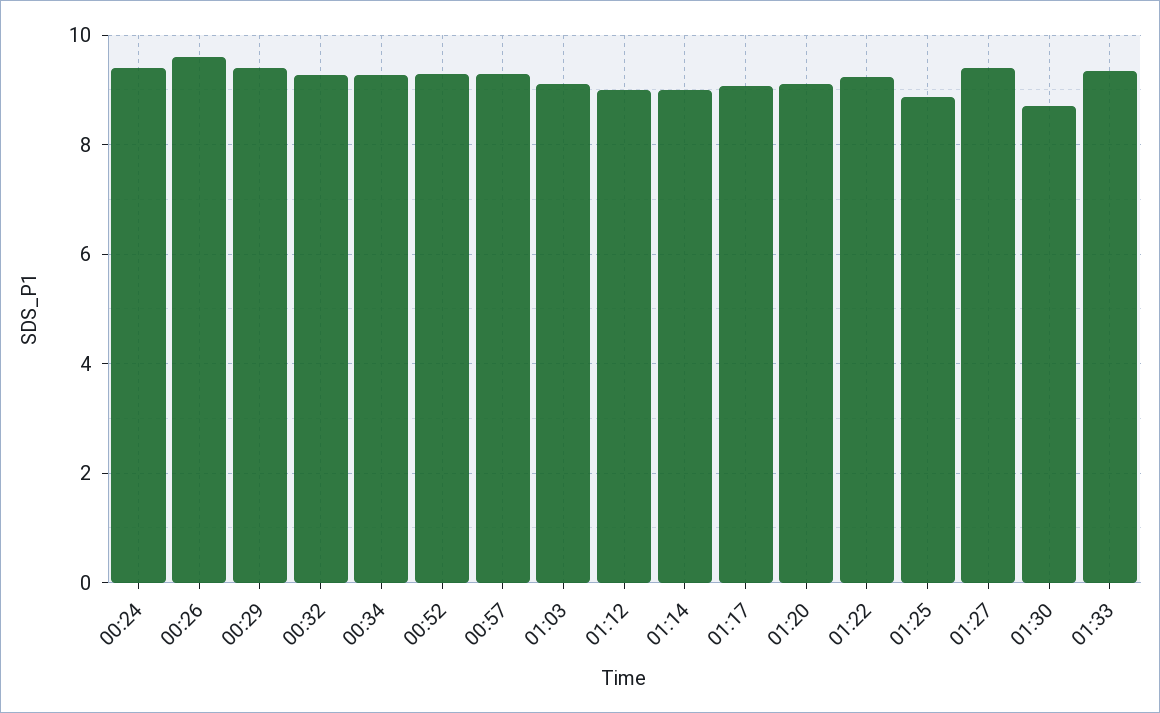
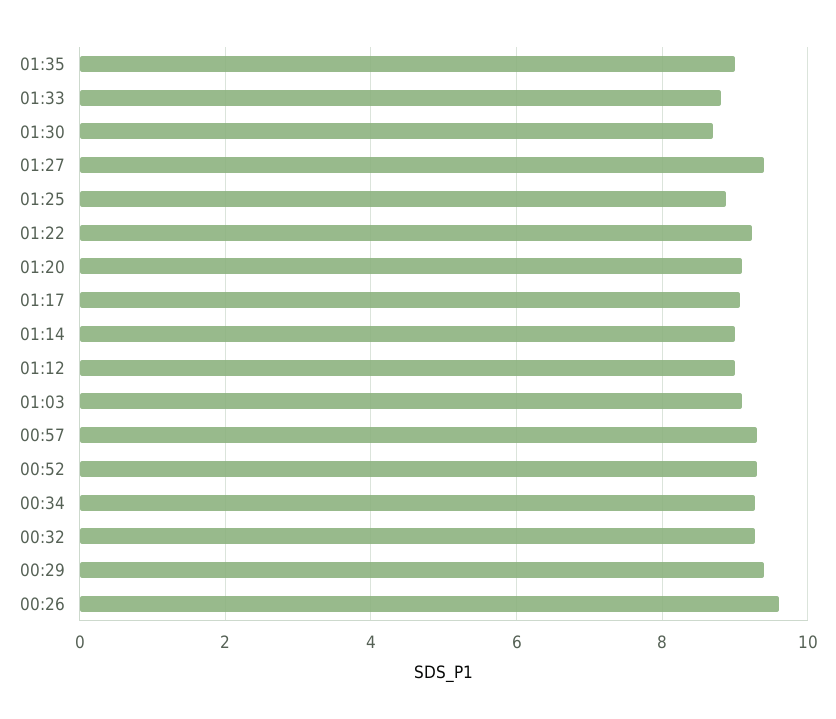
00:24: 9.4 -> none
01:33: 9.4 -> 8.8
01:35: none -> 9

